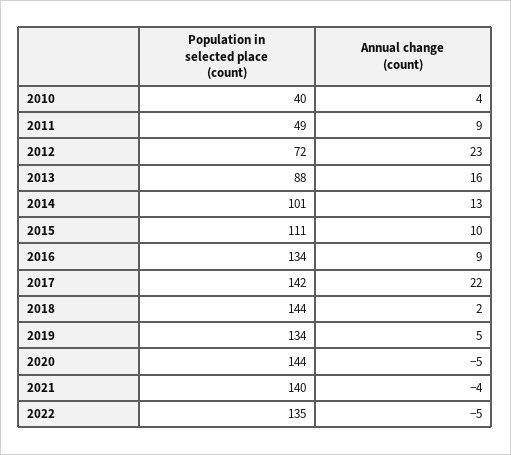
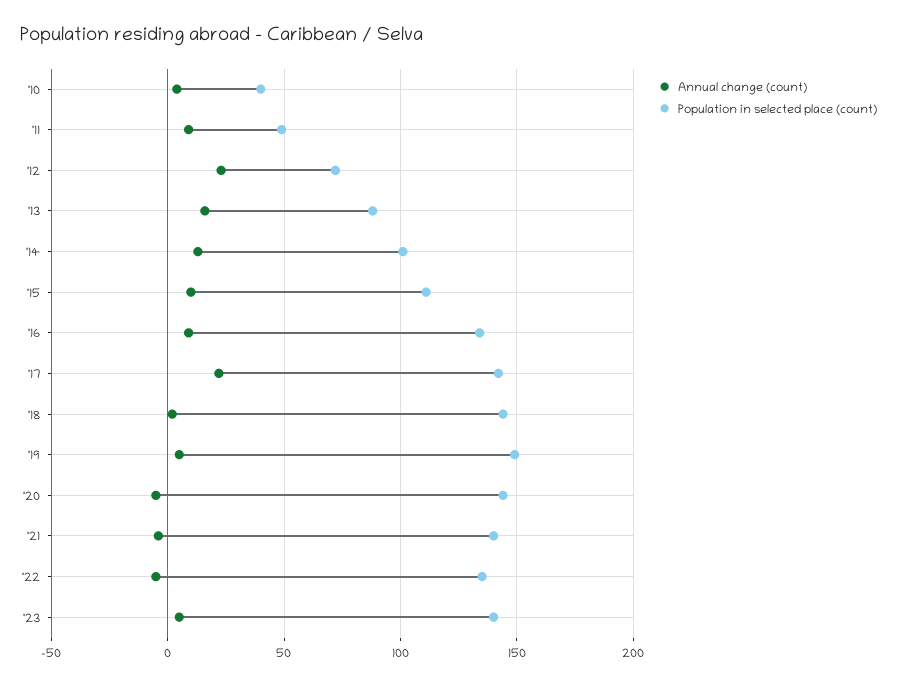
Population in selected place (count), 2019: 134 -> 150
Annual change (count), '23: none -> 5
Population in selected place (count), '23: none -> 140

